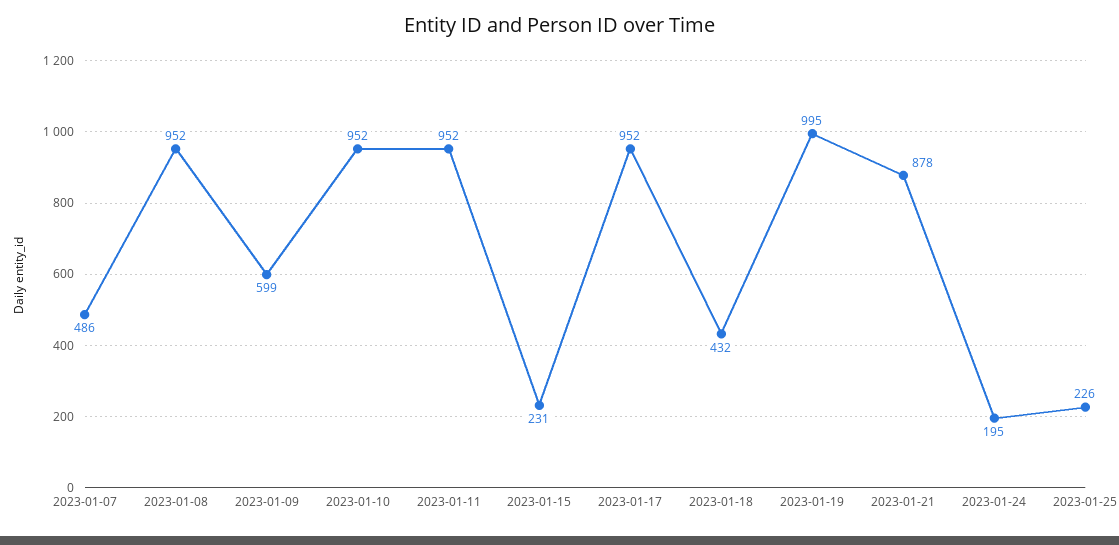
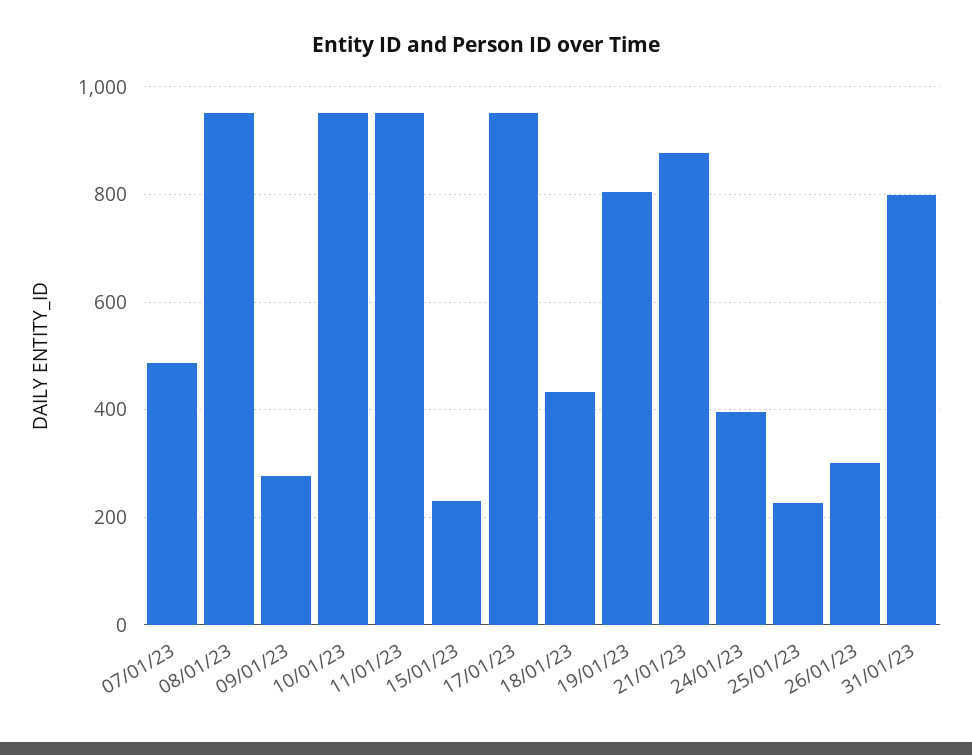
2023-01-09: 599 -> 280
2023-01-19: 995 -> 800
2023-01-24: 195 -> 400
26/01/23: none -> 300
31/01/23: none -> 800

